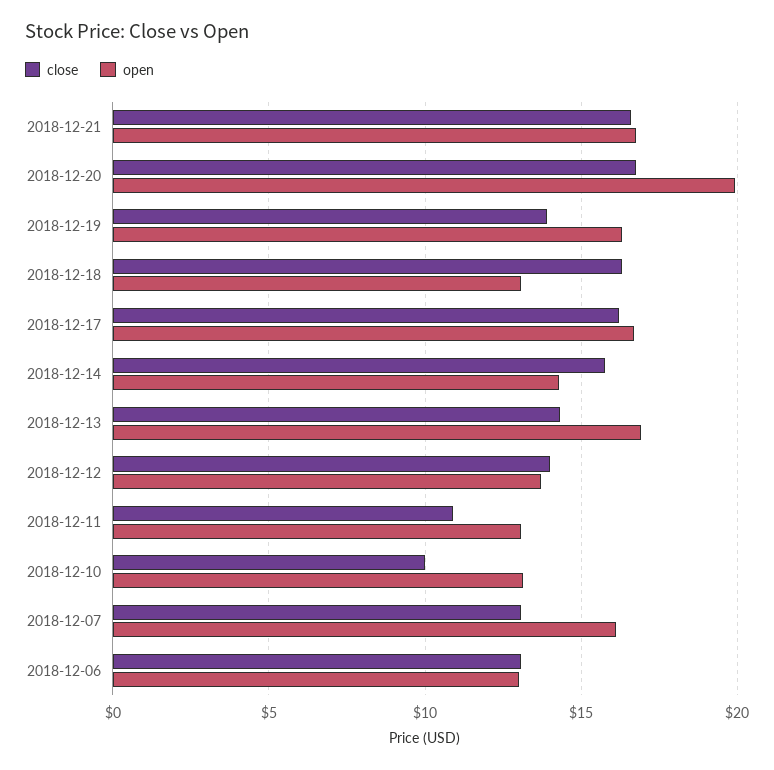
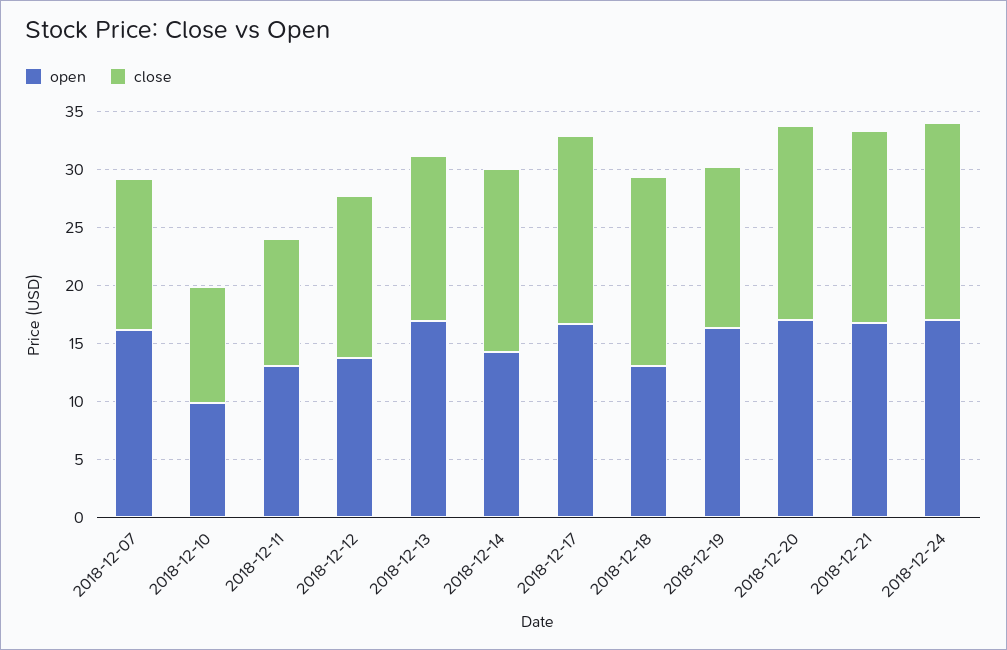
open, 2018-12-20: 20 -> 17
open, 2018-12-10: 13 -> 10
close, 2018-12-06: 13 -> none
open, 2018-12-06: 13 -> none
open, 2018-12-24: none -> 17
close, 2018-12-24: none -> 17

